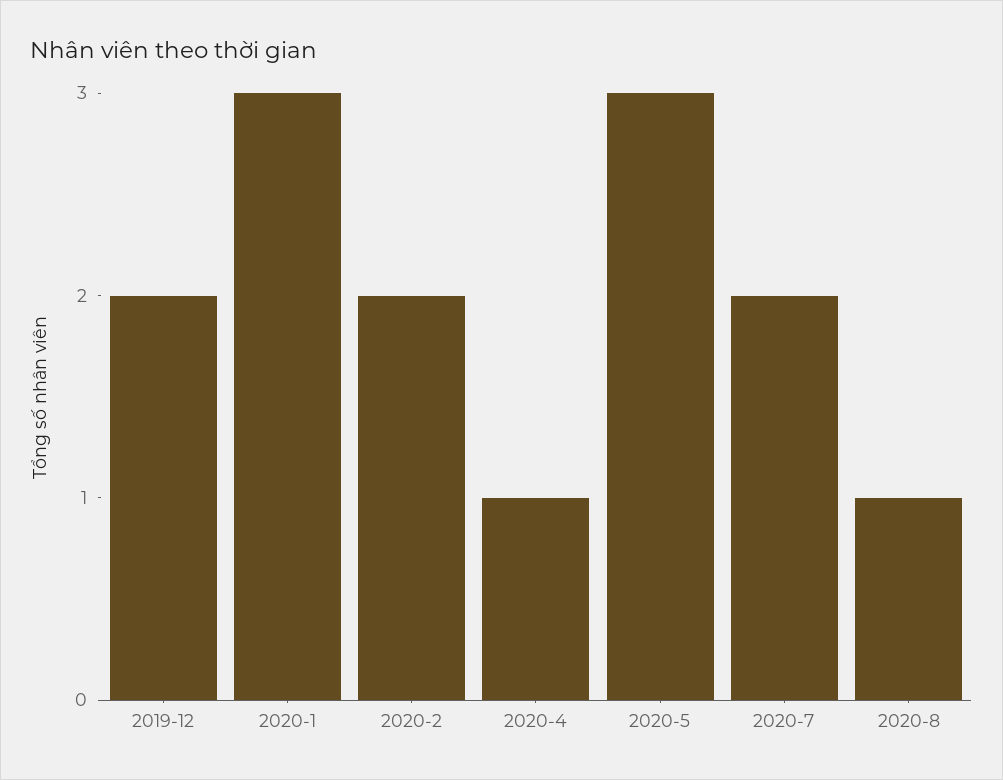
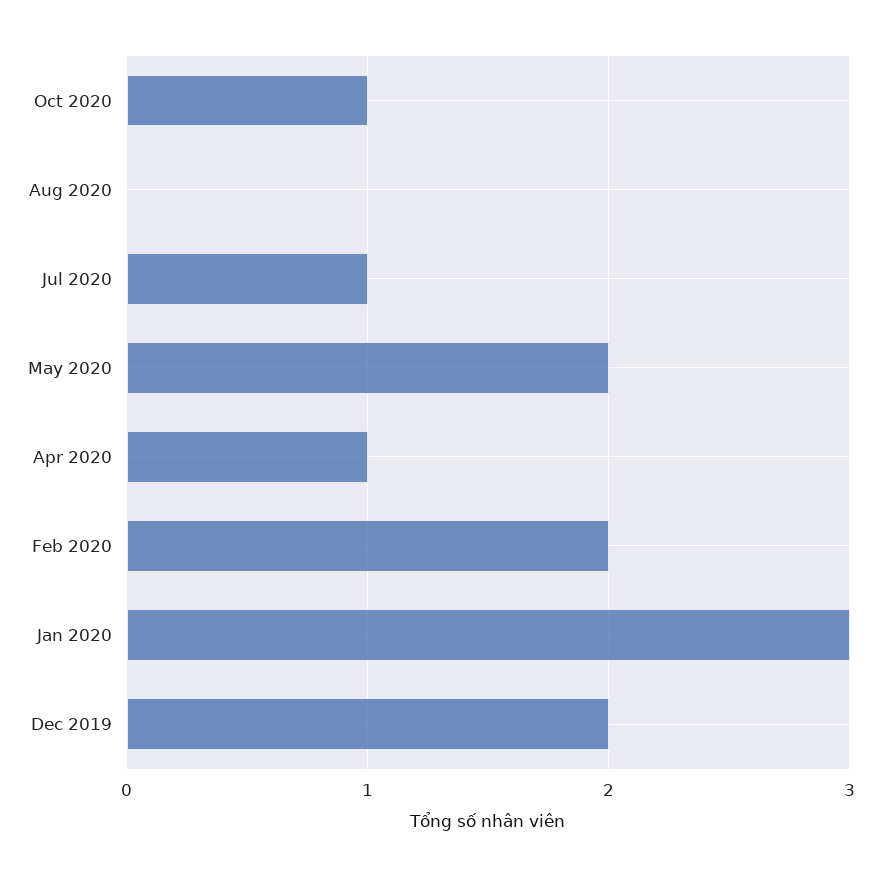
2020-5: 3 -> 2
2020-7: 2 -> 1
2020-8: 1 -> 0
Oct 2020: none -> 1

